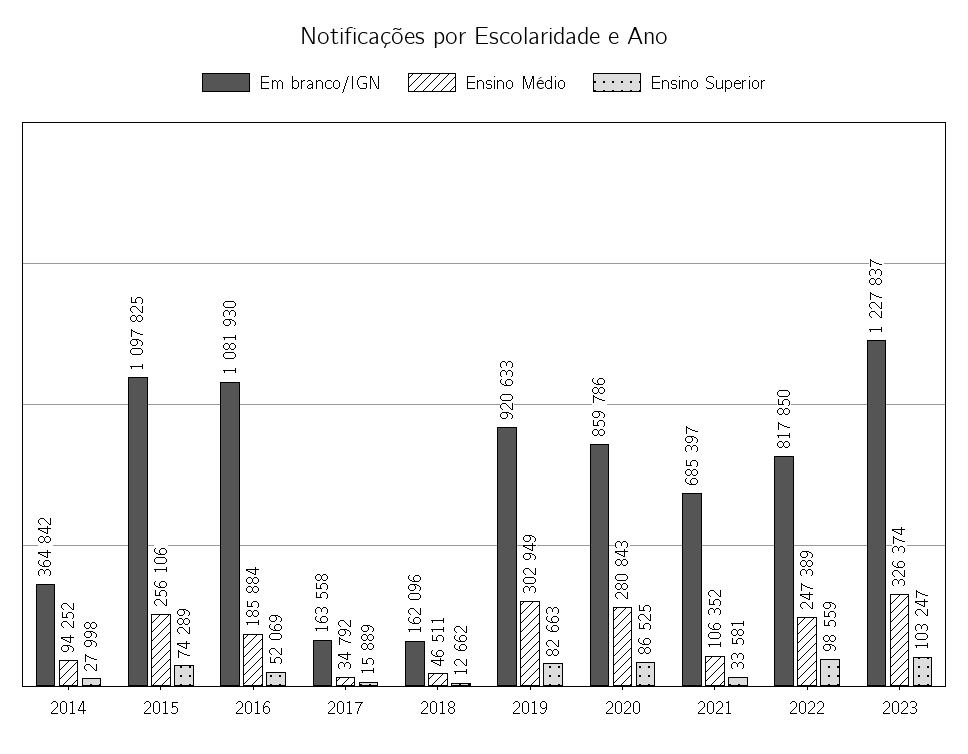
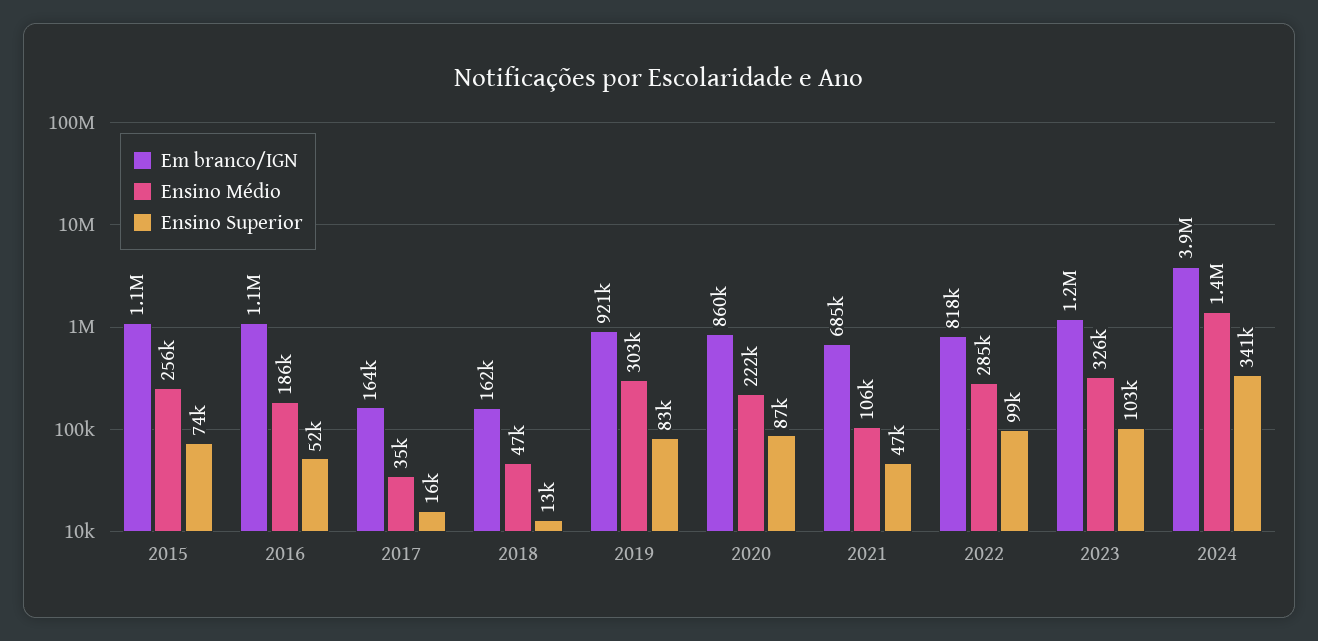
Em branco/IGN, 2014: 364842 -> none
Ensino Médio, 2014: 94252 -> none
Ensino Superior, 2014: 27998 -> none
Ensino Médio, 2020: 280843 -> 222000
Ensino Superior, 2021: 33581 -> 47000
Ensino Médio, 2022: 247389 -> 285000
Em branco/IGN, 2024: none -> 3900000
Ensino Médio, 2024: none -> 1400000
Ensino Superior, 2024: none -> 341000

